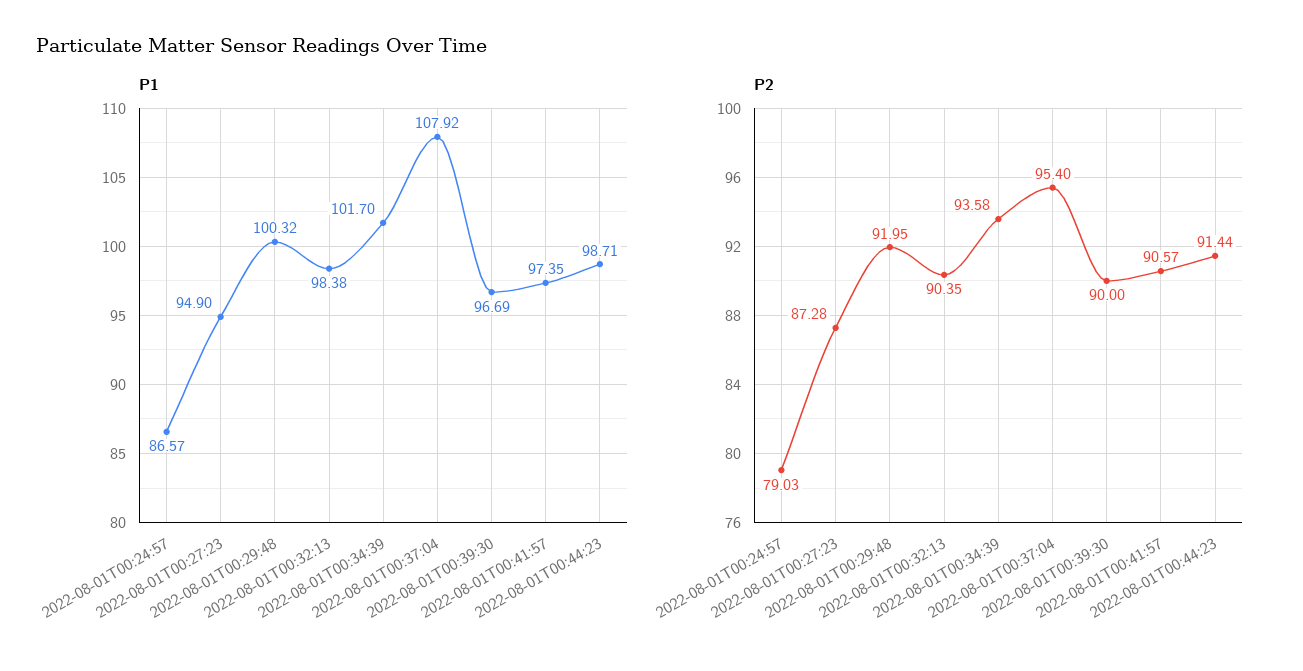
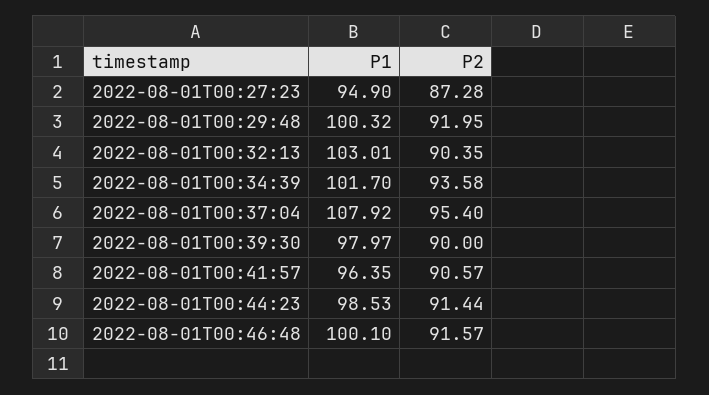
P1, 2022-08-01T00:24:57: 86.57 -> none
P1, 2022-08-01T00:32:13: 98.38 -> 103.01
P1, 2022-08-01T00:39:30: 96.69 -> 97.97
P1, 2022-08-01T00:41:57: 97.35 -> 96.35
P1, 2022-08-01T00:44:23: 98.71 -> 98.53
P2, 2022-08-01T00:24:57: 79.03 -> none
P1, 2022-08-01T00:46:48: none -> 100.1
P2, 2022-08-01T00:46:48: none -> 91.57

